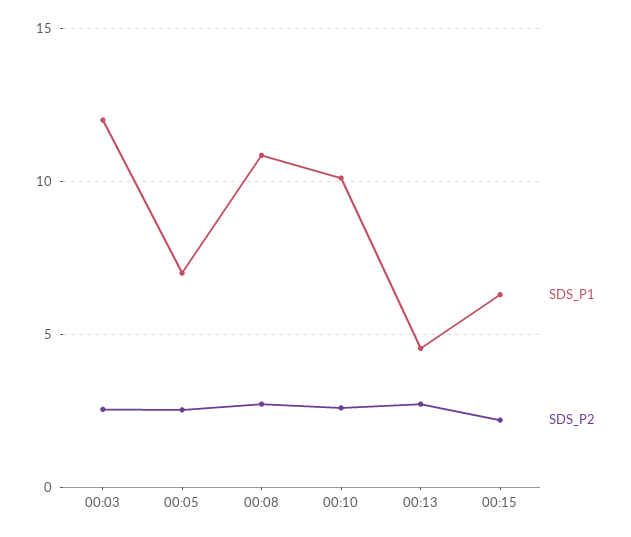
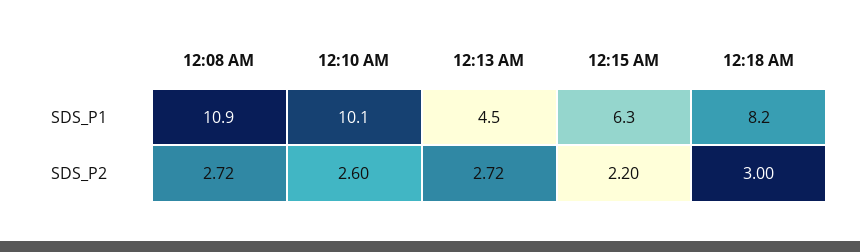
SDS_P1, 00:03: 12 -> none
SDS_P2, 00:03: 2.5 -> none
SDS_P1, 00:05: 7 -> none
SDS_P2, 00:05: 2.5 -> none
SDS_P1, 12:18 AM: none -> 8.2
SDS_P2, 12:18 AM: none -> 3

